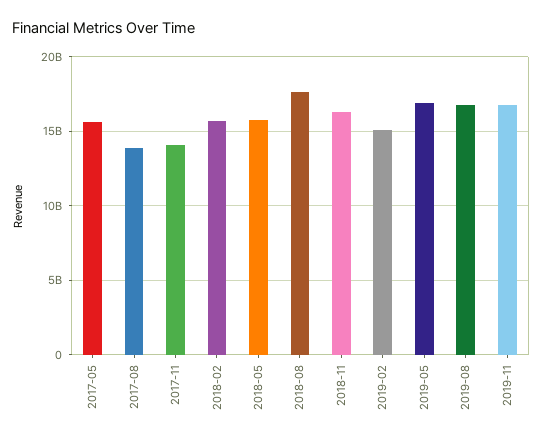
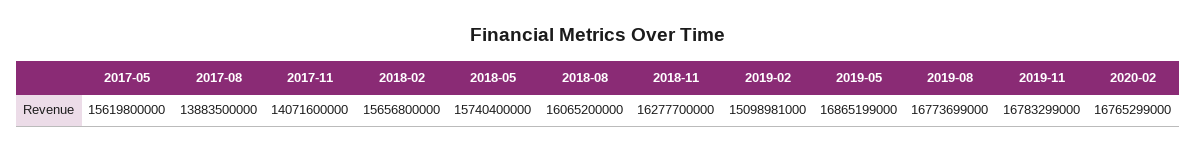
2018-08: 17500000000 -> 16065200000
2020-02: none -> 16765299000

